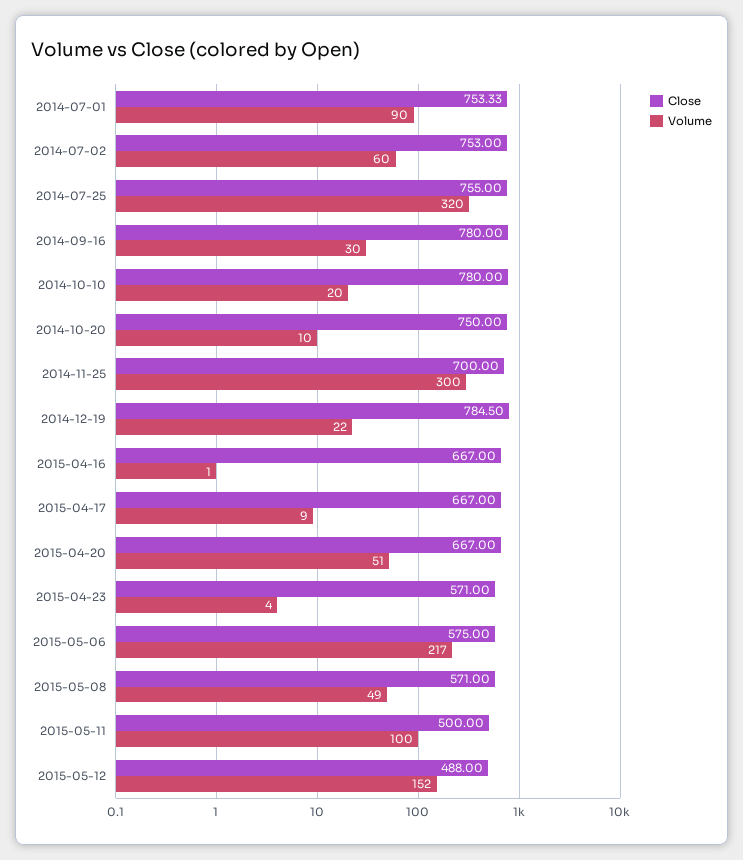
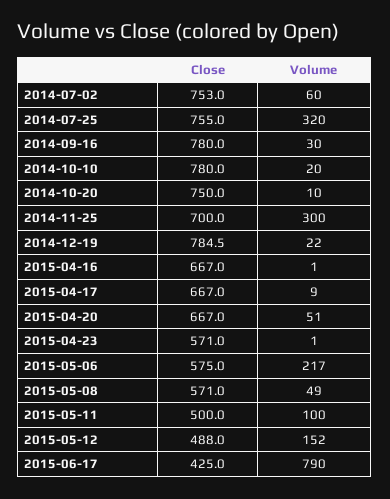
Close, 2014-07-01: 753.33 -> none
Volume, 2014-07-01: 90 -> none
Volume, 2015-04-23: 4 -> 1
Close, 2015-06-17: none -> 425
Volume, 2015-06-17: none -> 790

